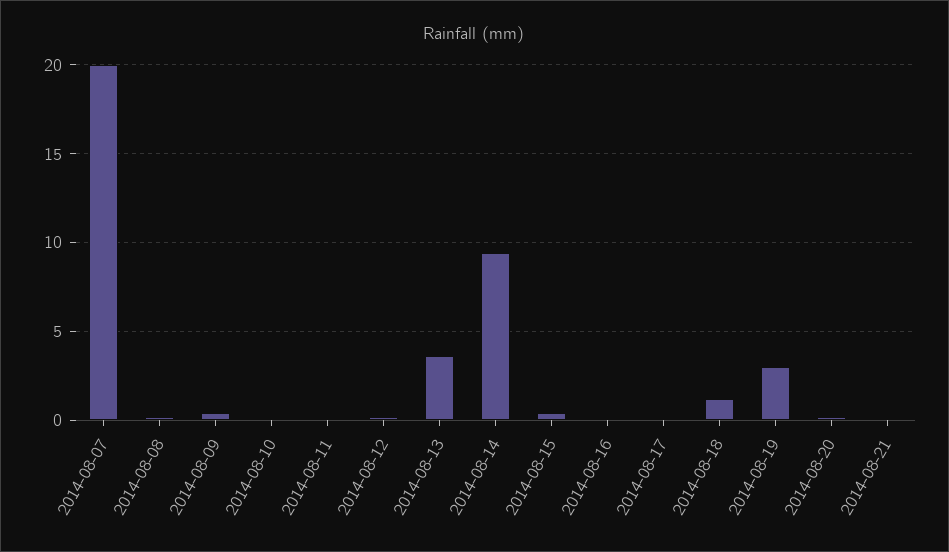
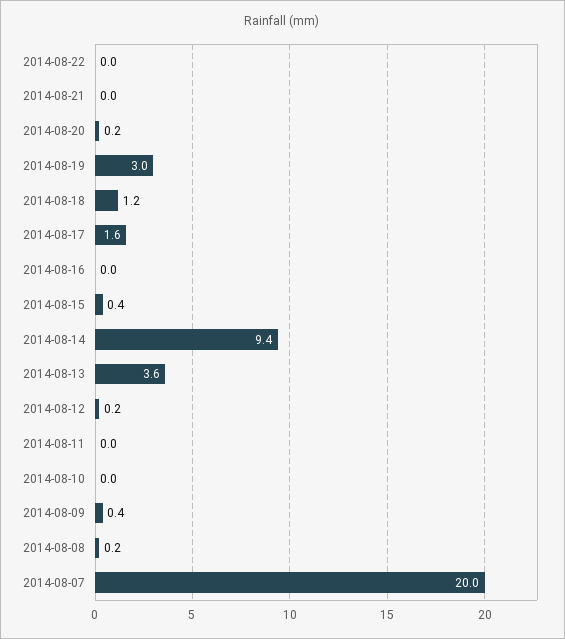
2014-08-17: 0 -> 1.6
2014-08-22: none -> 0

